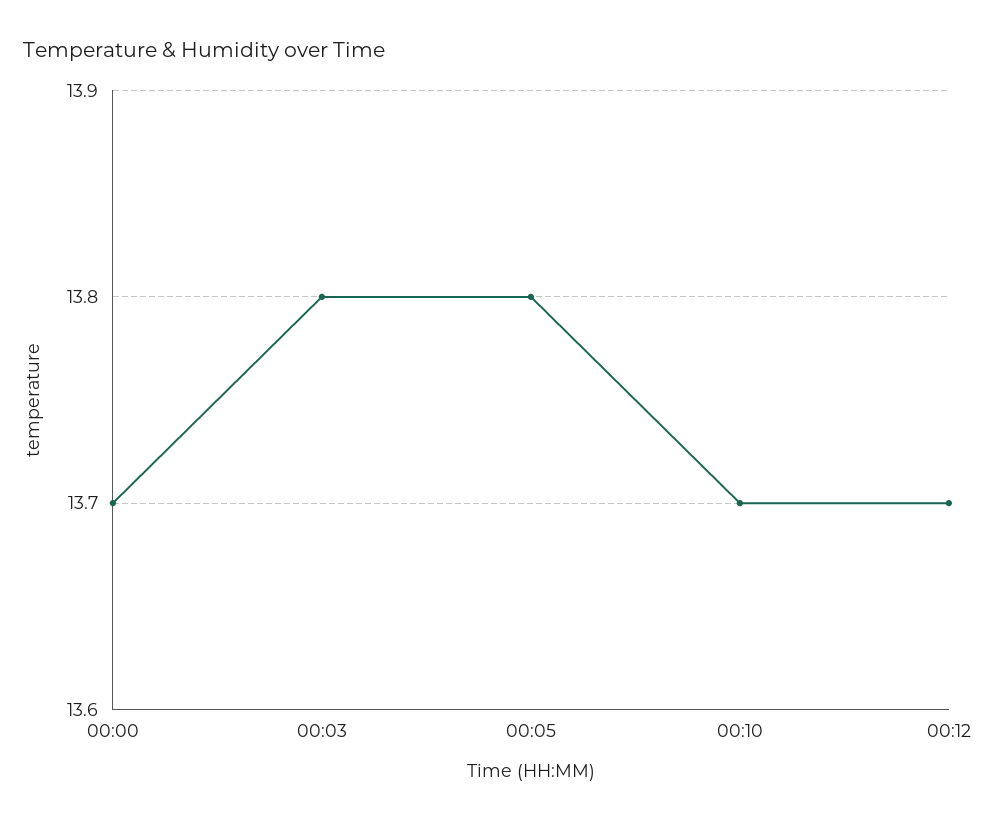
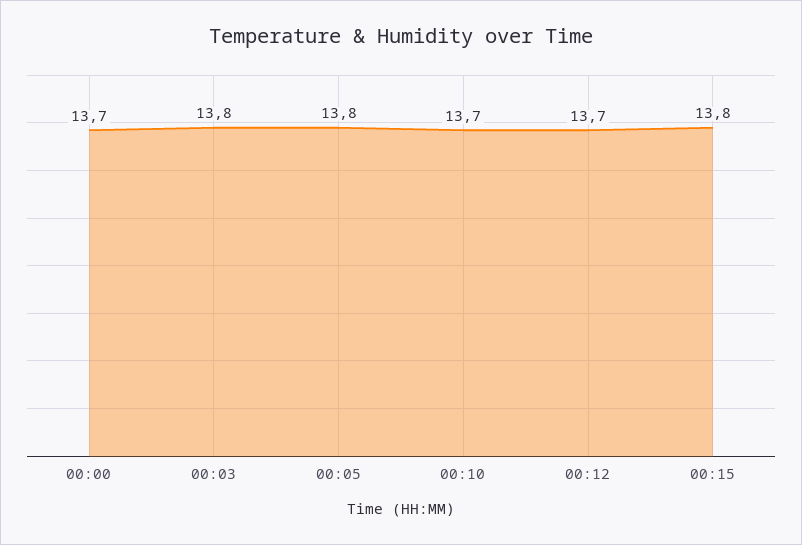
00:15: none -> 13.8

